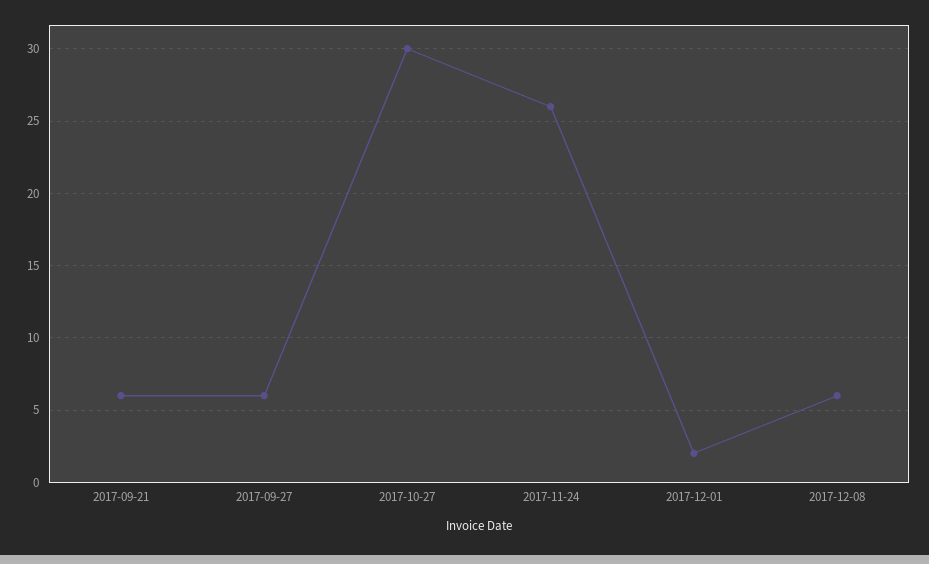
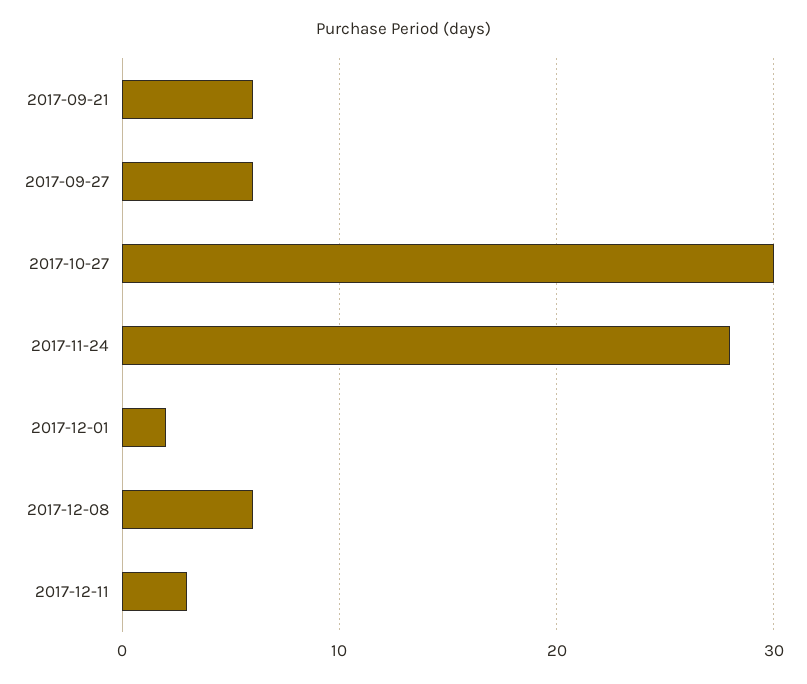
2017-11-24: 26 -> 28
2017-12-11: none -> 3

